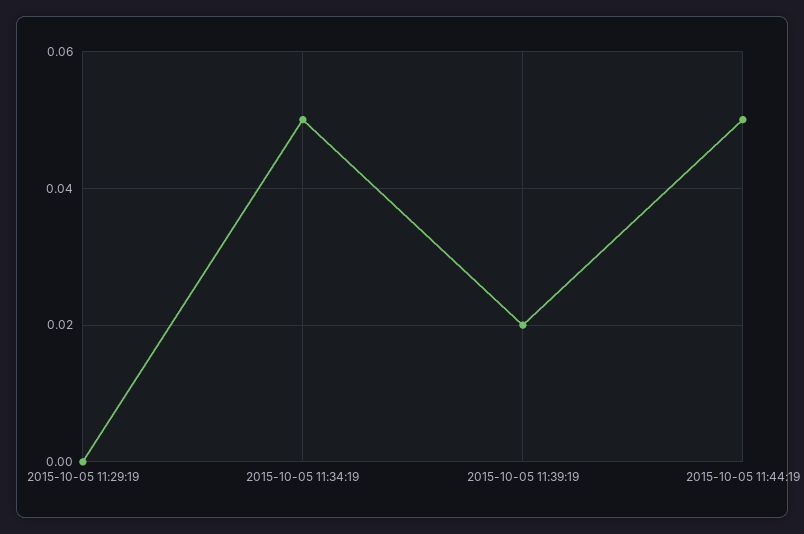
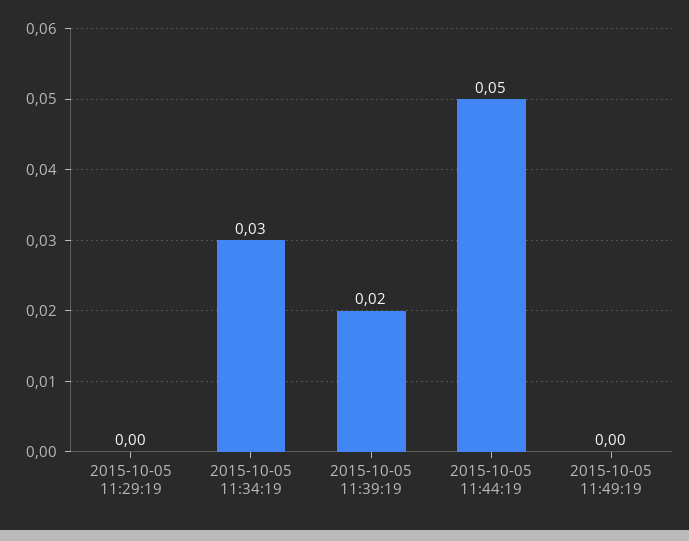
2015-10-05 11:34:19: 0.05 -> 0.03
2015-10-05 11:49:19: none -> 0

